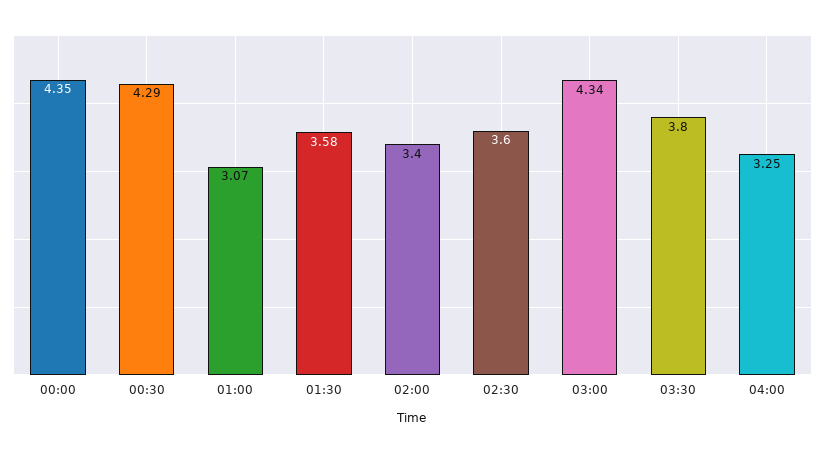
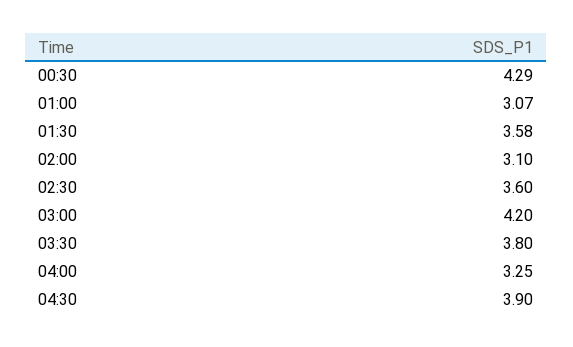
00:00: 4.35 -> none
02:00: 3.4 -> 3.1
03:00: 4.34 -> 4.2
04:30: none -> 3.9

